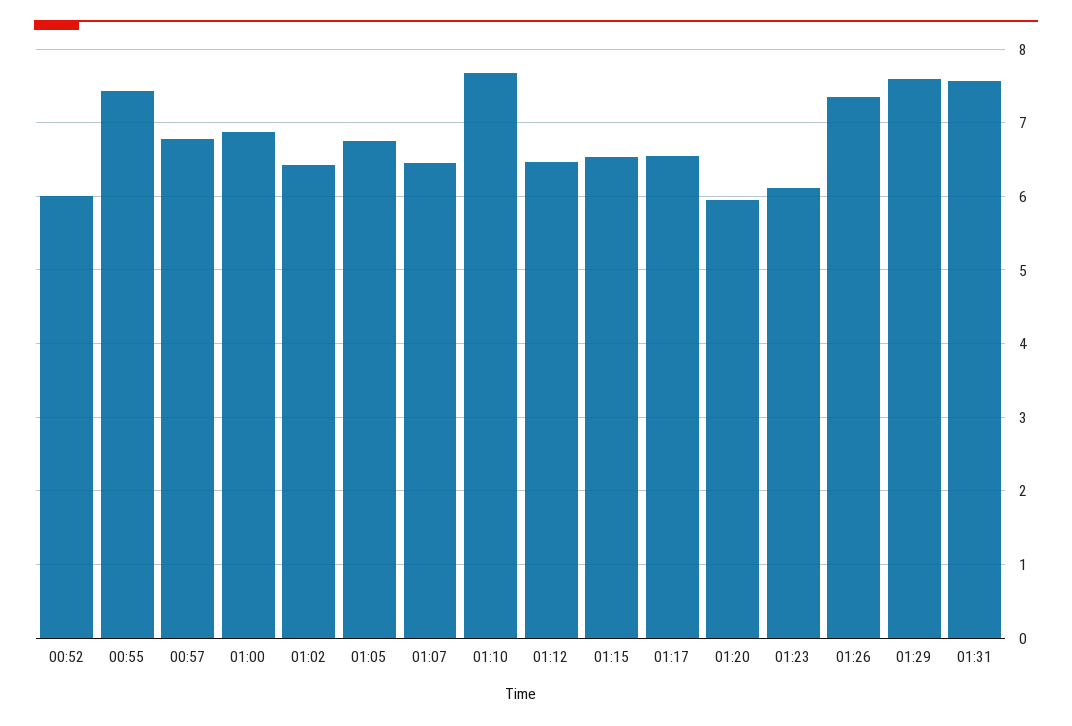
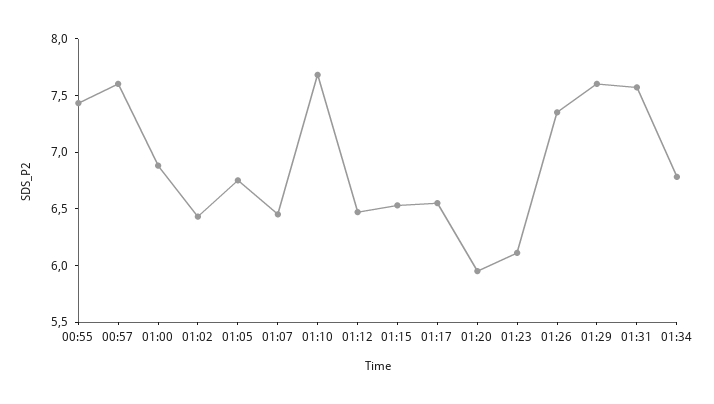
00:52: 6 -> none
00:57: 6.8 -> 7.6
01:34: none -> 6.8

